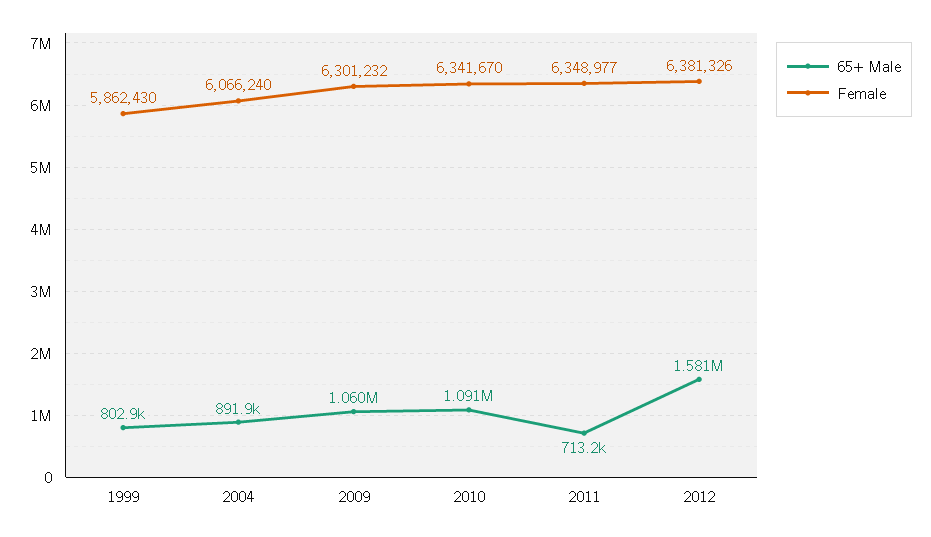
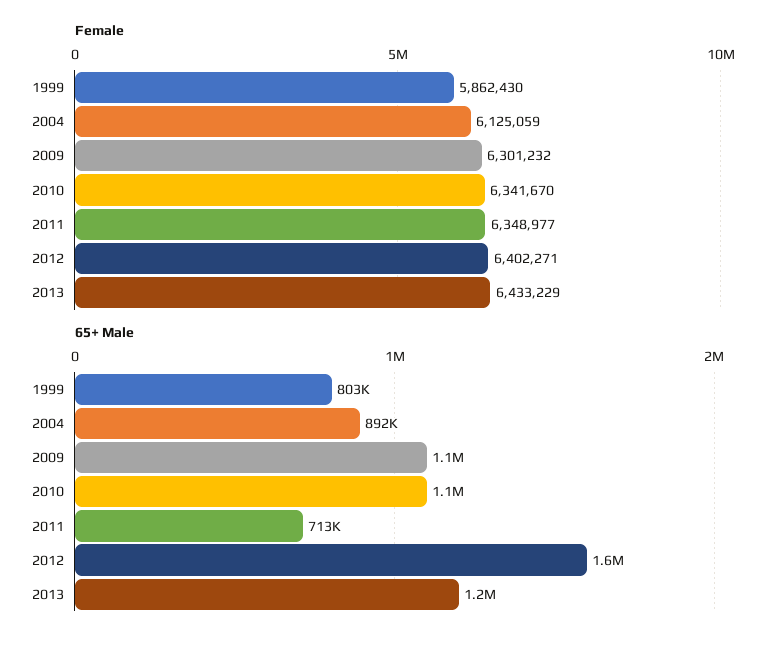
Female, 2004: 6066240 -> 6125059
Female, 2012: 6381326 -> 6402271
Female, 2013: none -> 6433229
65+ Male, 2013: none -> 1200000

